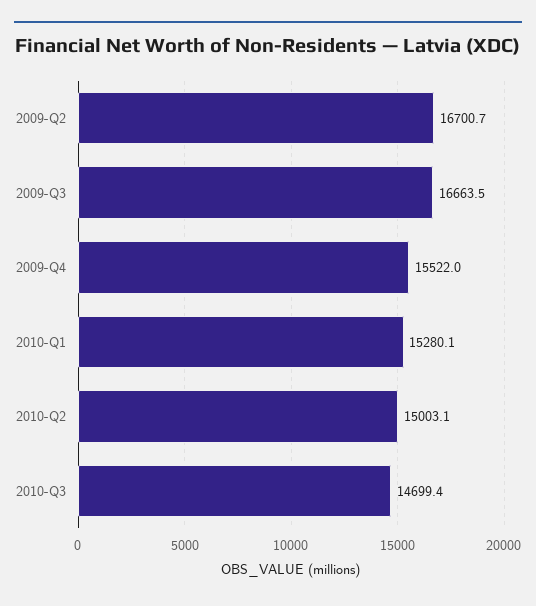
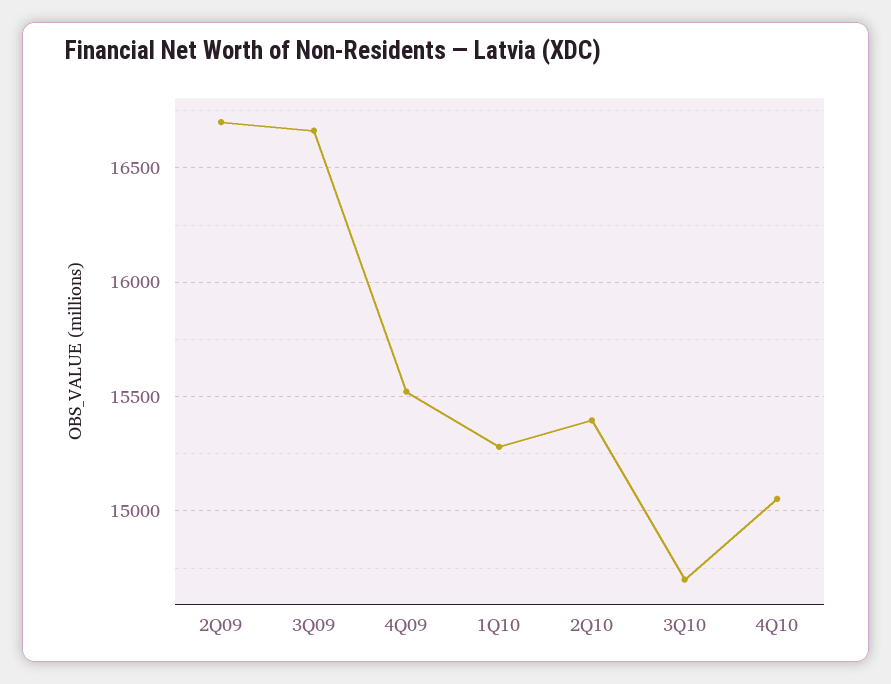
2010-Q2: 15003.1 -> 15400
4Q10: none -> 15050

